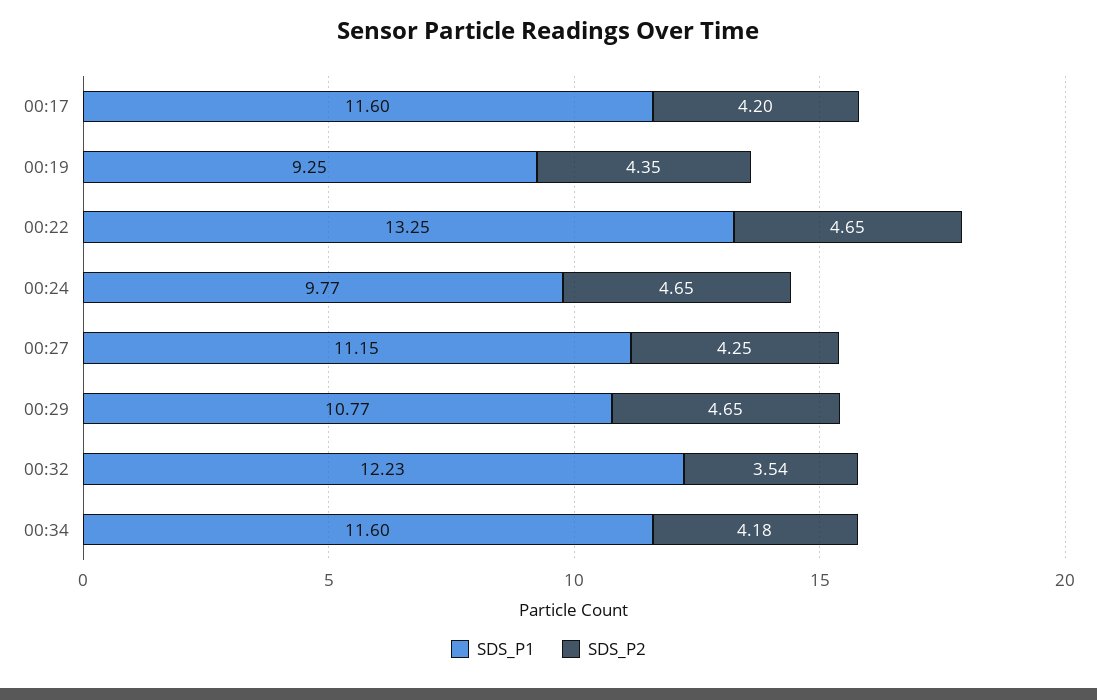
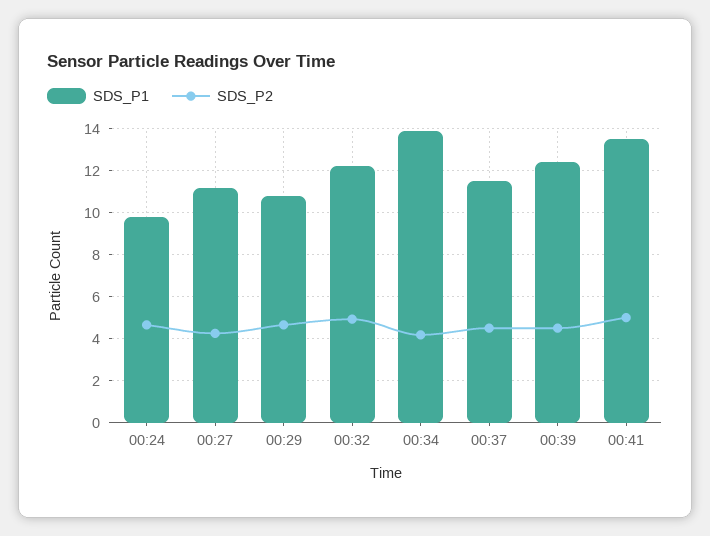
SDS_P1, 00:17: 11.6 -> none
SDS_P2, 00:17: 4.2 -> none
SDS_P1, 00:19: 9.25 -> none
SDS_P2, 00:19: 4.35 -> none
SDS_P1, 00:22: 13.25 -> none
SDS_P2, 00:22: 4.65 -> none
SDS_P2, 00:32: 3.54 -> 5
SDS_P1, 00:34: 11.6 -> 14
SDS_P1, 00:37: none -> 11.5
SDS_P2, 00:37: none -> 4.5
SDS_P1, 00:39: none -> 12.5
SDS_P2, 00:39: none -> 4.5
SDS_P1, 00:41: none -> 13.5
SDS_P2, 00:41: none -> 5

